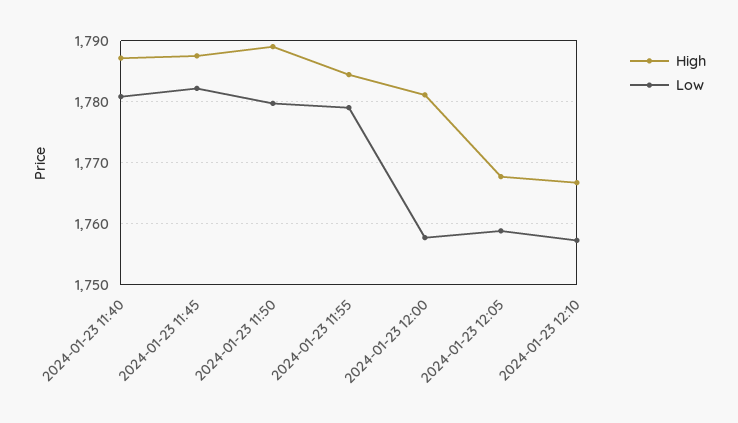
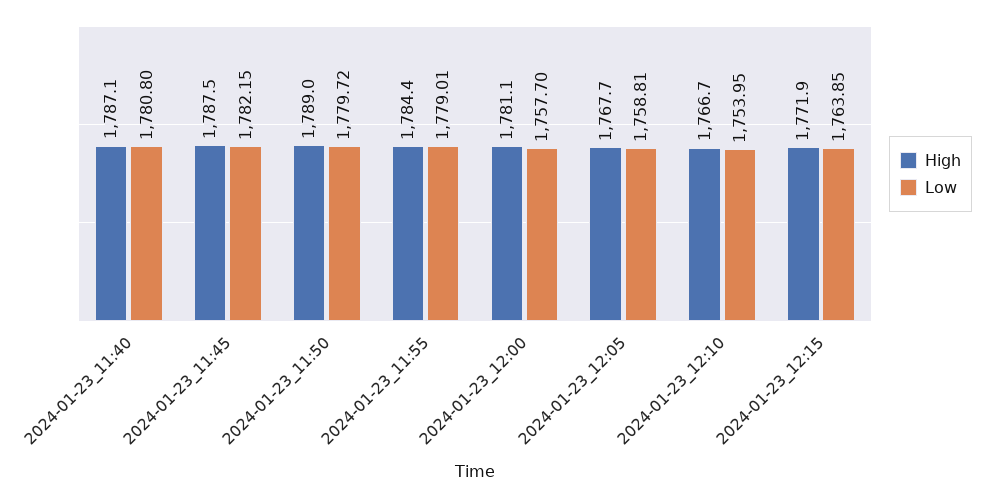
Low, 2024-01-23 12:10: 1757 -> 1753.95
High, 2024-01-23_12:15: none -> 1771.9
Low, 2024-01-23_12:15: none -> 1763.85

